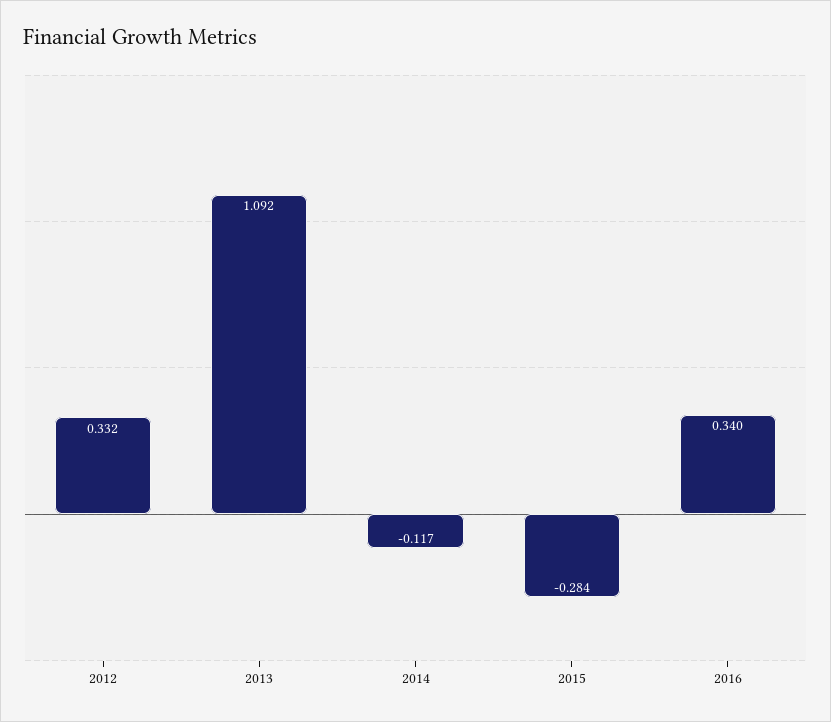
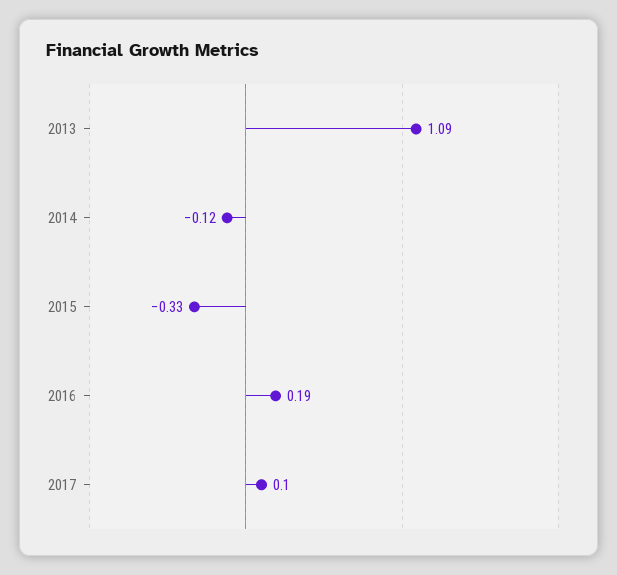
2012: 0.332 -> none
2015: -0.284 -> -0.33
2016: 0.34 -> 0.19
2017: none -> 0.1

